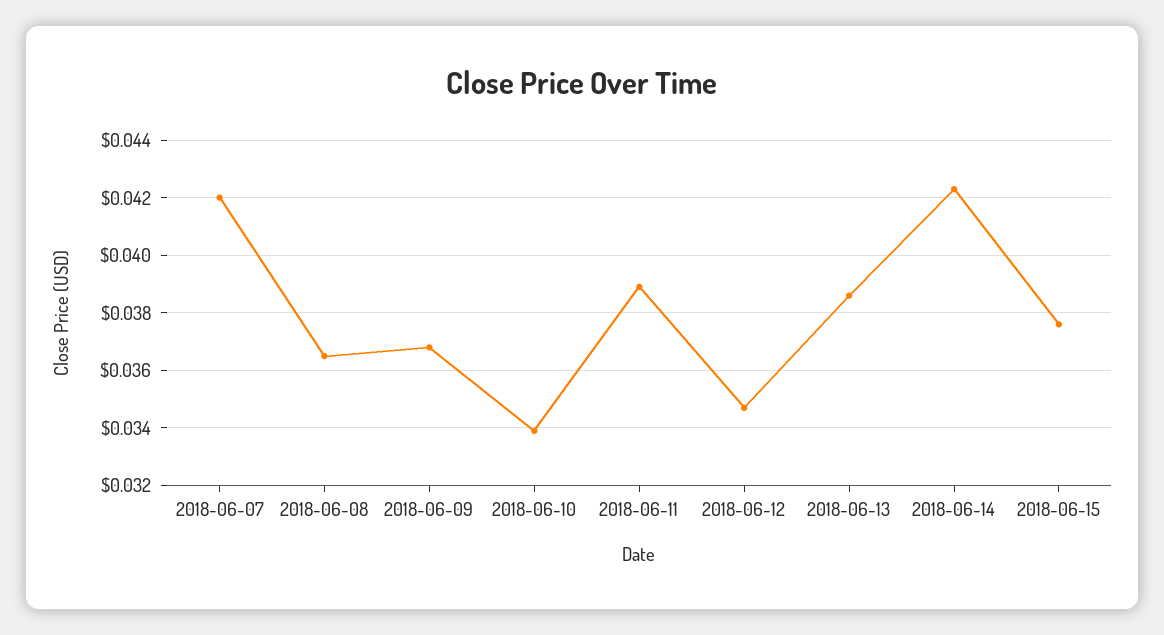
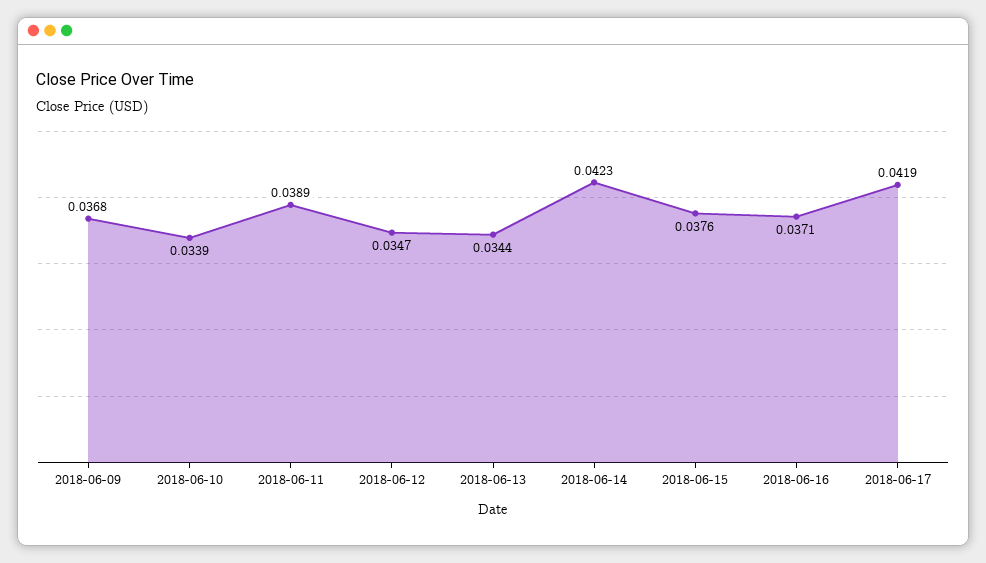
2018-06-07: 0.042 -> none
2018-06-08: 0.0365 -> none
2018-06-13: 0.0385 -> 0.0344
2018-06-16: none -> 0.0371
2018-06-17: none -> 0.0419

